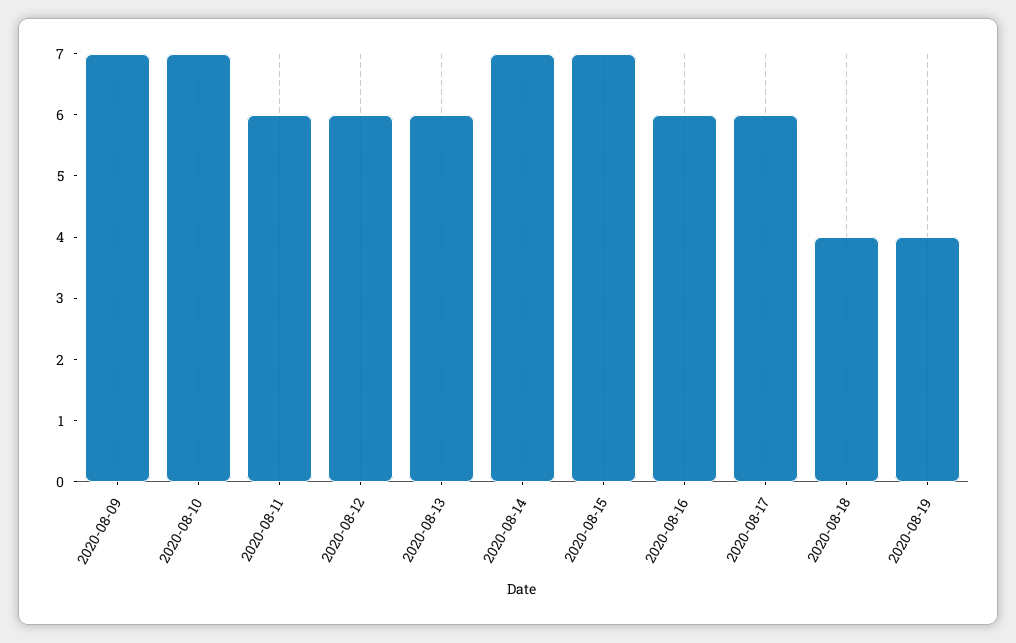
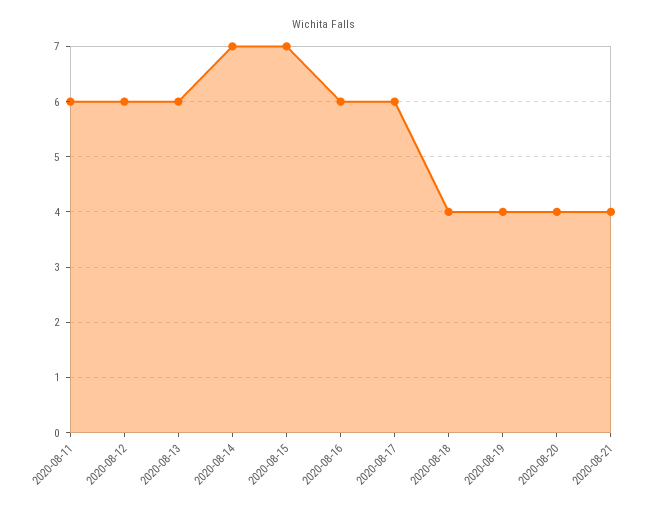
2020-08-09: 7 -> none
2020-08-10: 7 -> none
2020-08-20: none -> 4
2020-08-21: none -> 4

